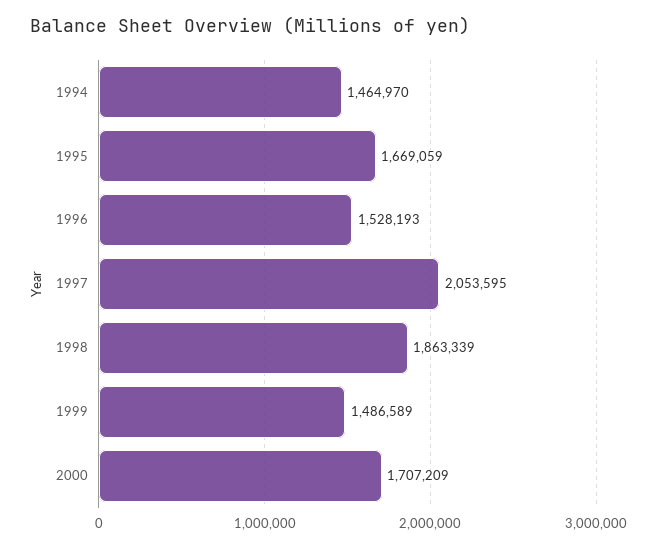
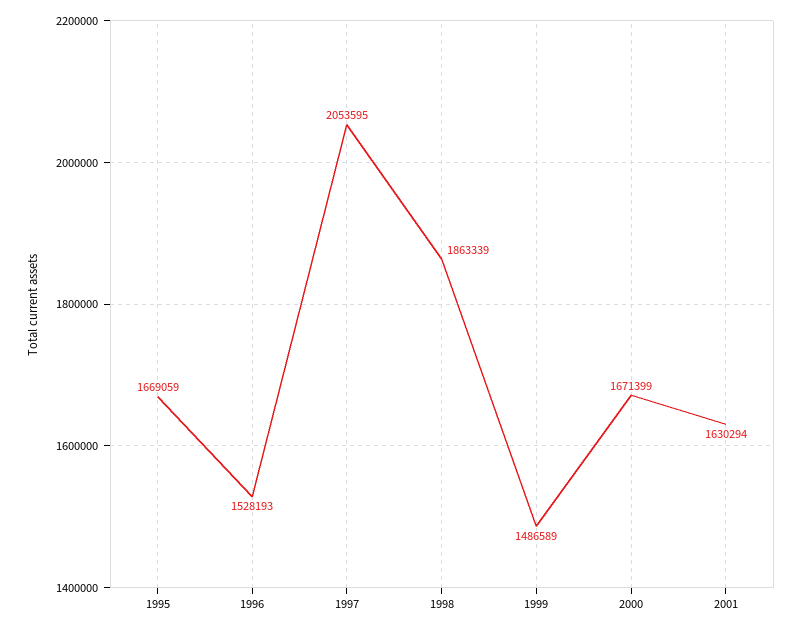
1994: 1464970 -> none
2000: 1707209 -> 1671399
2001: none -> 1630294

